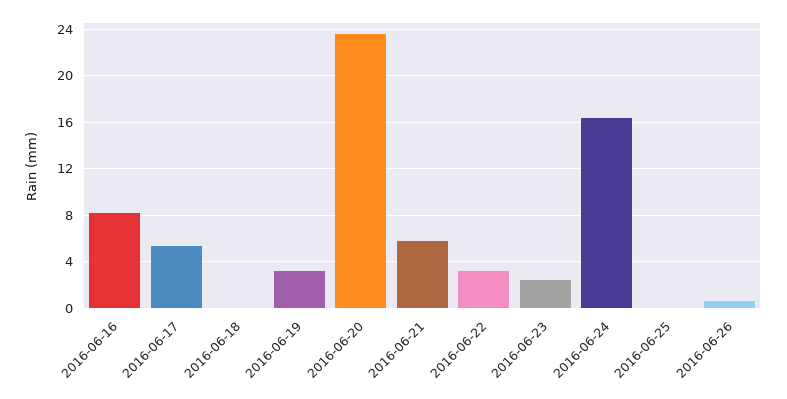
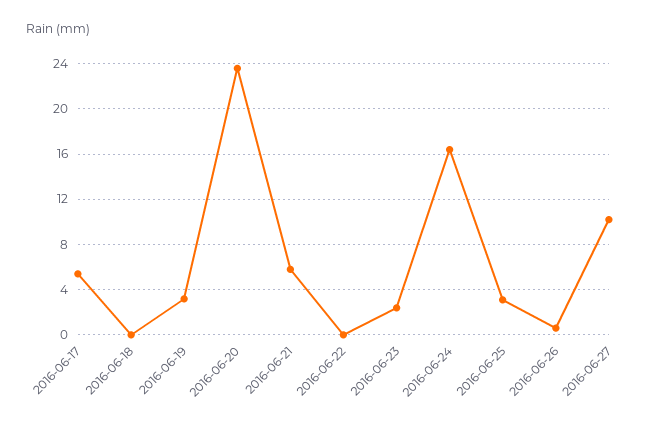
2016-06-16: 8 -> none
2016-06-22: 3 -> 0
2016-06-25: 0 -> 3
2016-06-27: none -> 10

